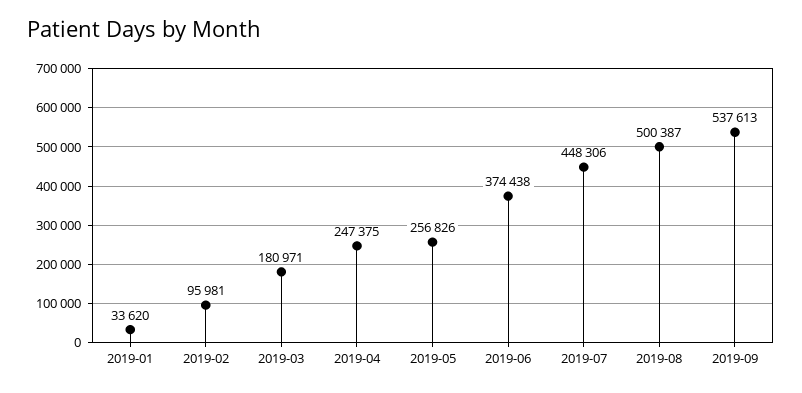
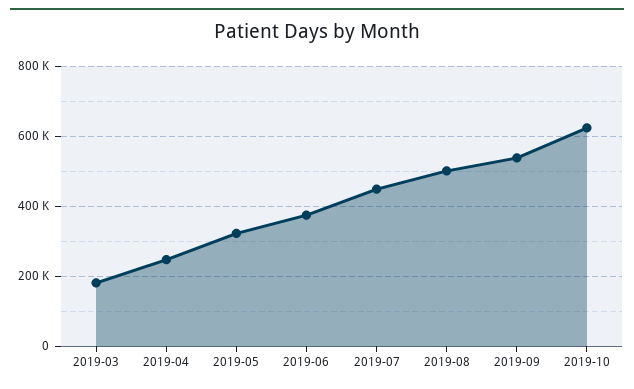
2019-01: 33620 -> none
2019-02: 95981 -> none
2019-05: 256826 -> 320000
2019-10: none -> 620000

